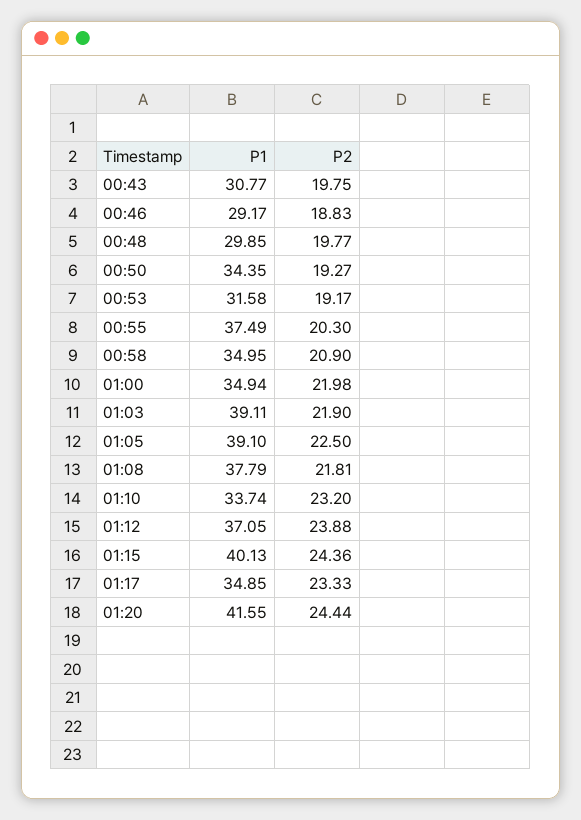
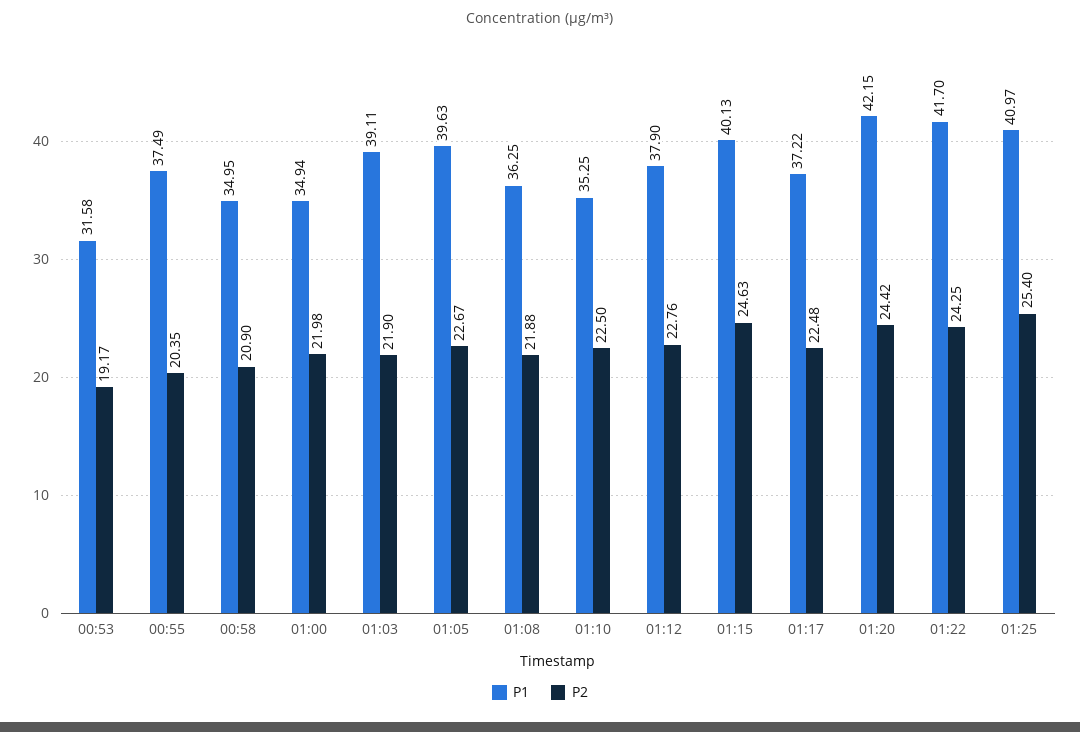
P1, 00:43: 30.77 -> none
P2, 00:43: 19.75 -> none
P1, 00:46: 29.17 -> none
P2, 00:46: 18.83 -> none
P1, 00:48: 29.85 -> none
P2, 00:48: 19.77 -> none
P1, 00:50: 34.35 -> none
P2, 00:50: 19.27 -> none
P2, 00:55: 20.3 -> 20.35
P1, 01:05: 39.1 -> 39.63
P2, 01:05: 22.5 -> 22.67
P1, 01:08: 37.79 -> 36.25
P2, 01:08: 21.81 -> 21.88
P1, 01:10: 33.74 -> 35.25
P2, 01:10: 23.2 -> 22.5
P1, 01:12: 37.05 -> 37.9
P2, 01:12: 23.88 -> 22.76
P2, 01:15: 24.36 -> 24.63
P1, 01:17: 34.85 -> 37.22
P2, 01:17: 23.33 -> 22.48
P1, 01:20: 41.55 -> 42.15
P2, 01:20: 24.44 -> 24.42
P1, 01:22: none -> 41.7
P2, 01:22: none -> 24.25
P1, 01:25: none -> 40.97
P2, 01:25: none -> 25.4

